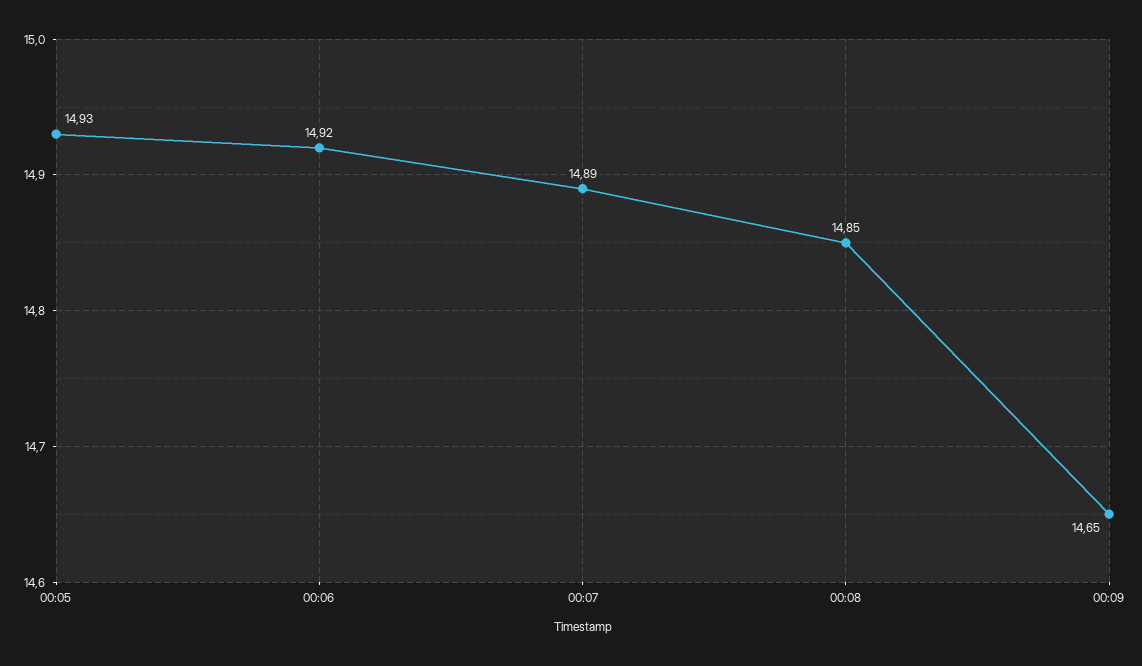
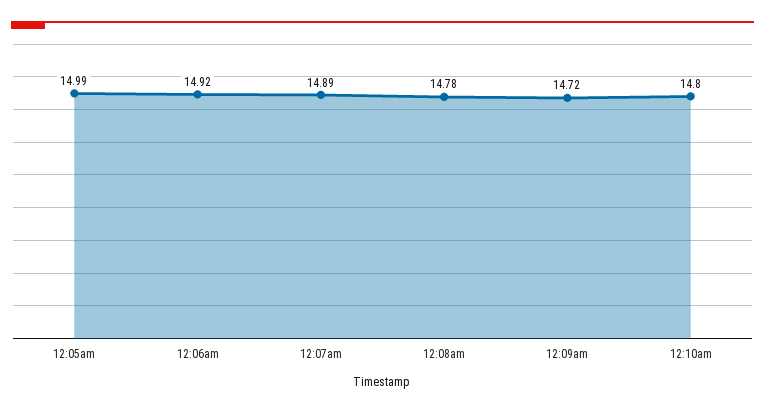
00:05: 14.93 -> 14.99
00:08: 14.85 -> 14.78
00:09: 14.65 -> 14.72
12:10am: none -> 14.8

